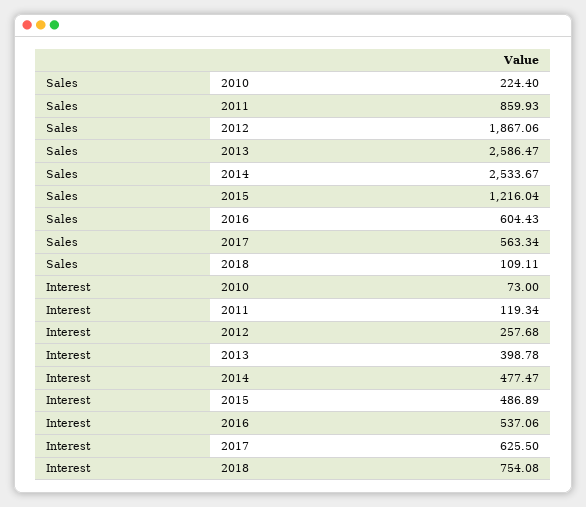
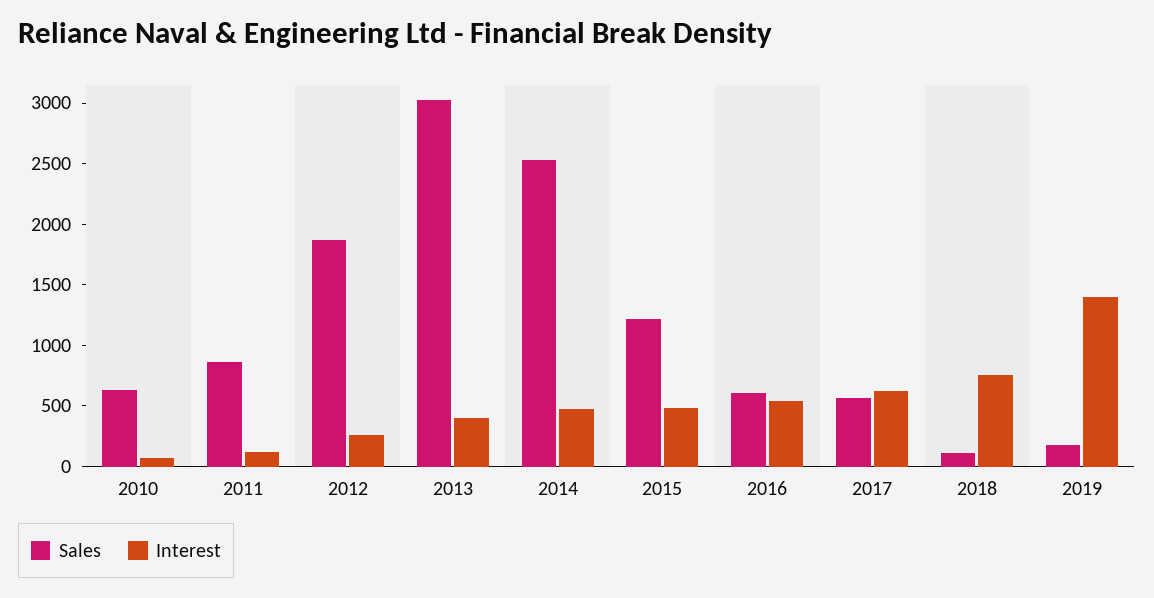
Sales, 2010: 224.4 -> 600
Sales, 2013: 2586.47 -> 3000
Sales, 2019: none -> 200
Interest, 2019: none -> 1400

